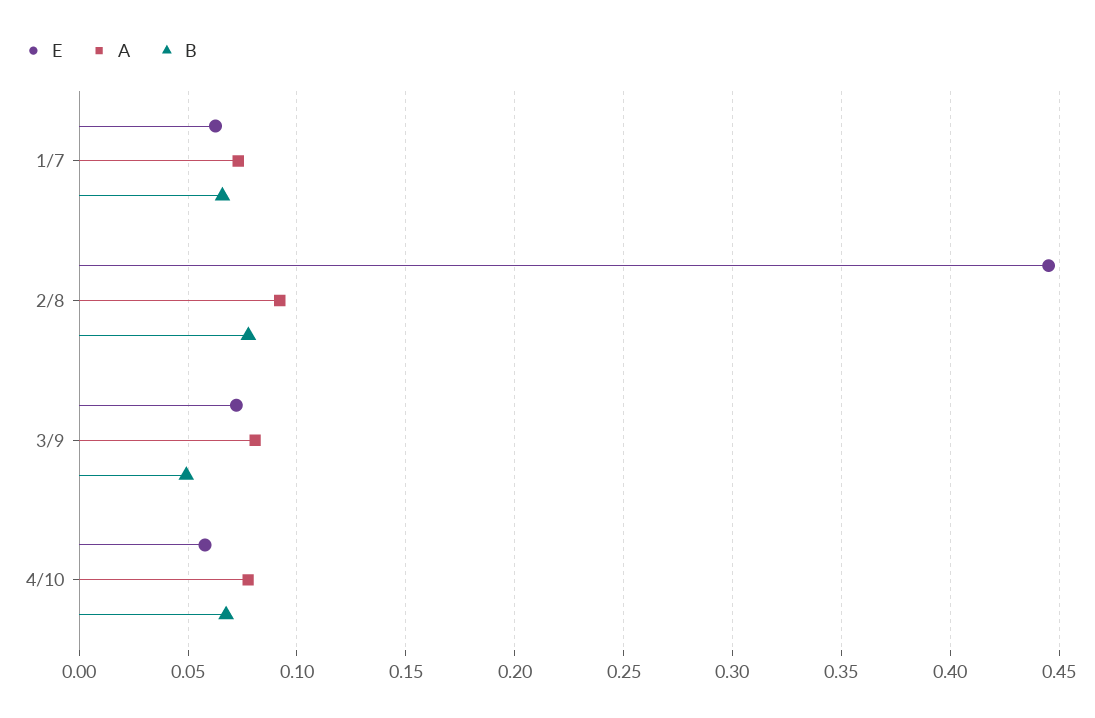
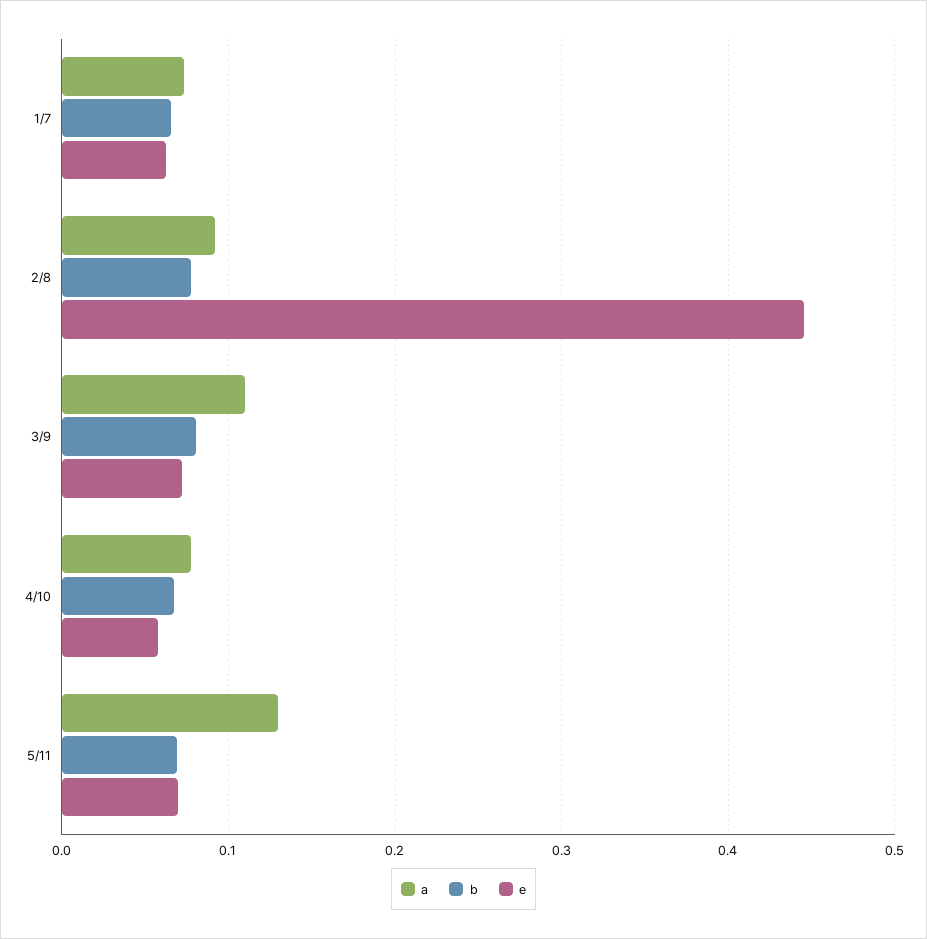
A, 3/9: 0.08 -> 0.11
B, 3/9: 0.05 -> 0.08
A, 5/11: none -> 0.13
B, 5/11: none -> 0.07
E, 5/11: none -> 0.07

